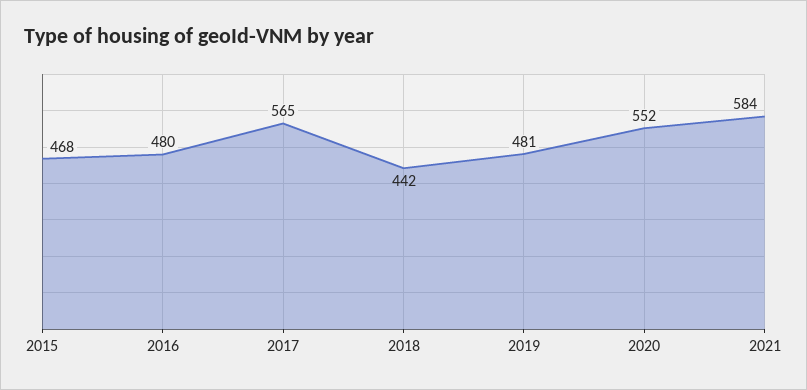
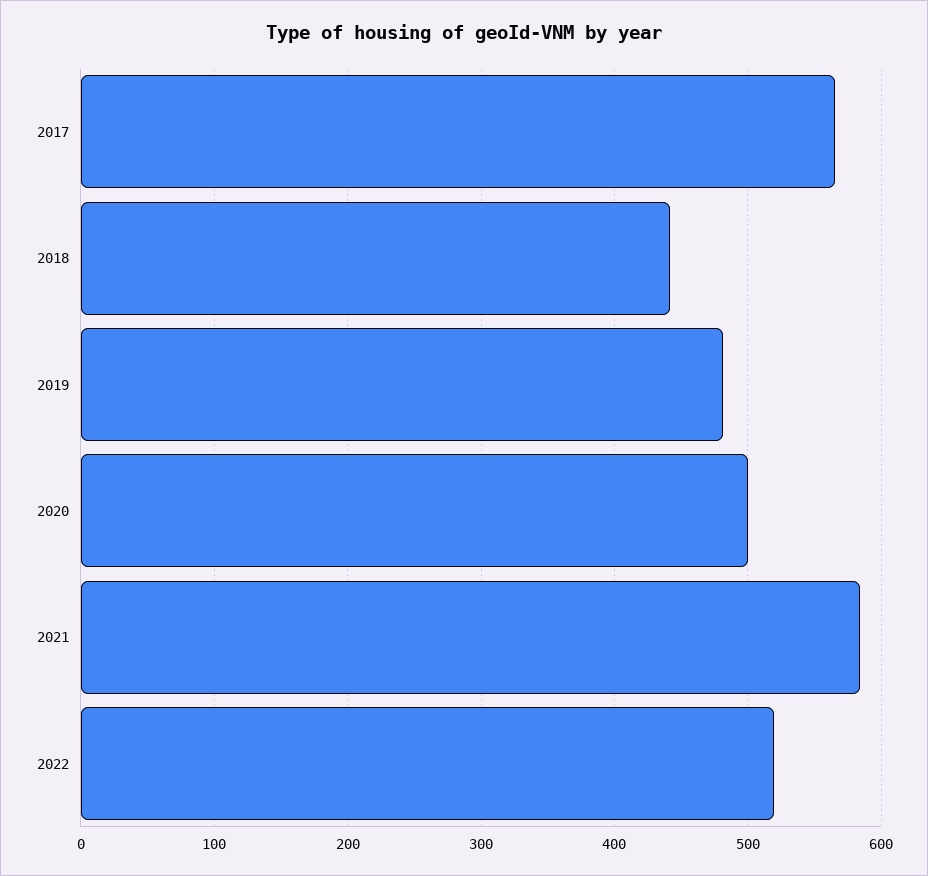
2015: 468 -> none
2016: 480 -> none
2020: 552 -> 500
2022: none -> 520

